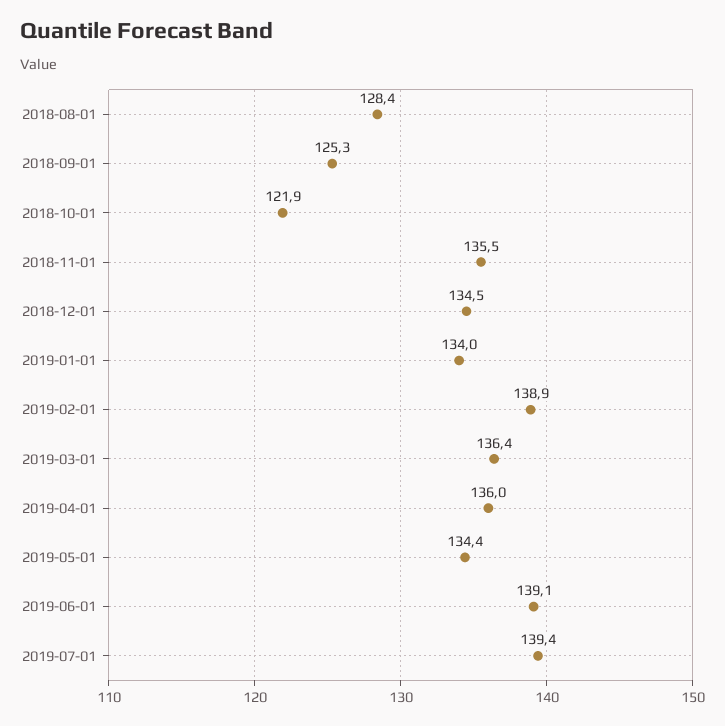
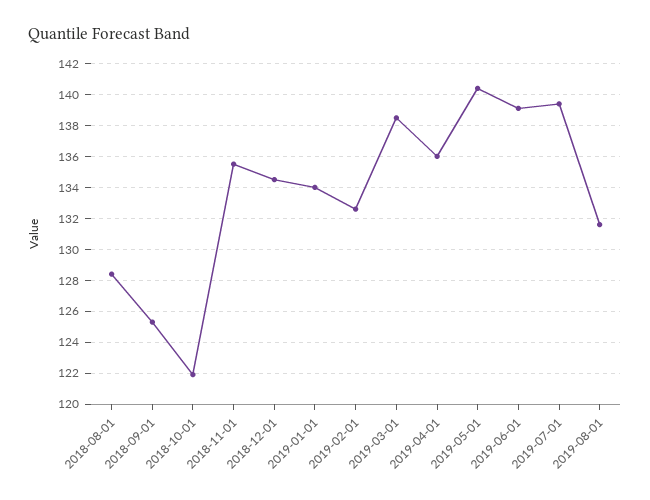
2019-02-01: 138.9 -> 132.5
2019-03-01: 136.4 -> 138.5
2019-05-01: 134.4 -> 140.5
2019-08-01: none -> 131.5

